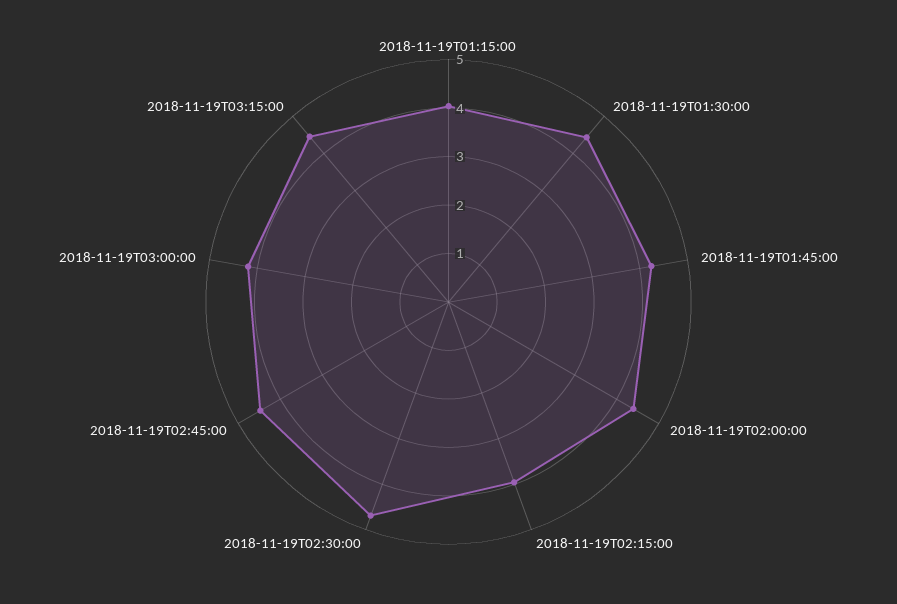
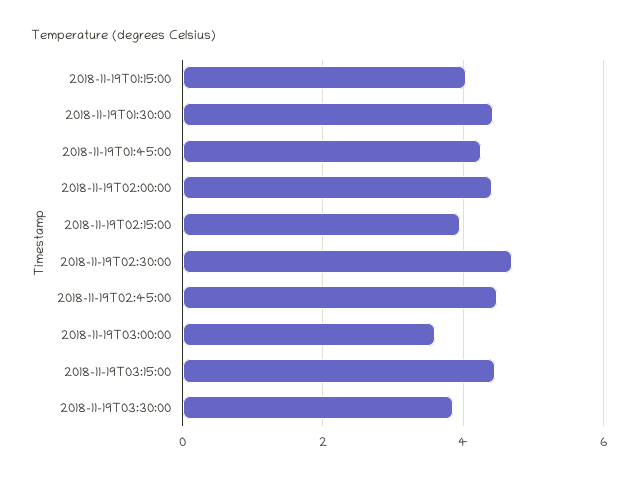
2018-11-19T03:00:00: 4.2 -> 3.6
2018-11-19T03:30:00: none -> 3.8

